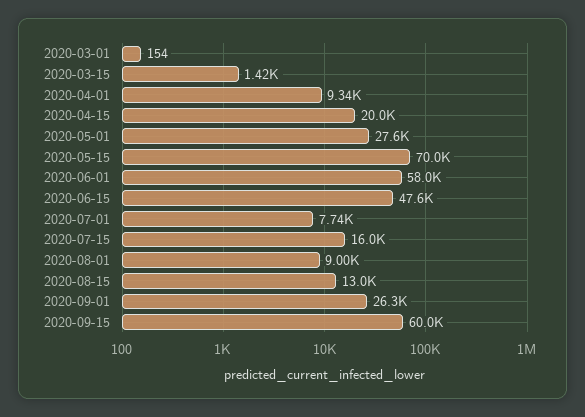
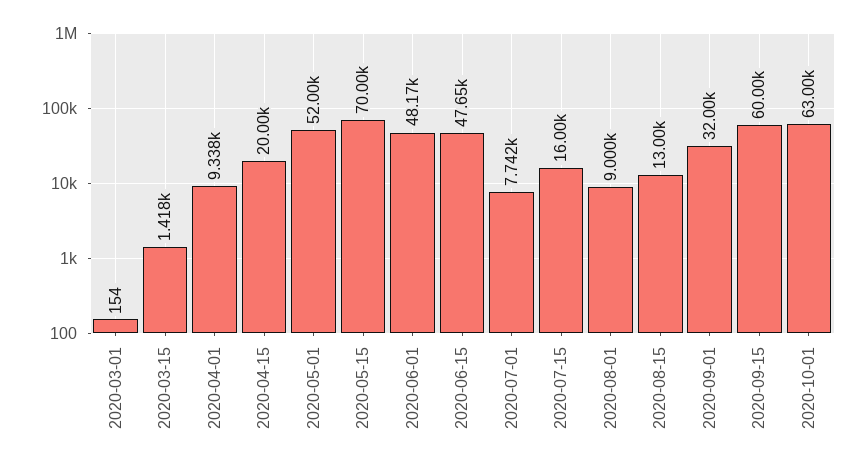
2020-05-01: 27600 -> 52000
2020-06-01: 58000 -> 48170
2020-09-01: 26300 -> 32000
2020-10-01: none -> 63000

